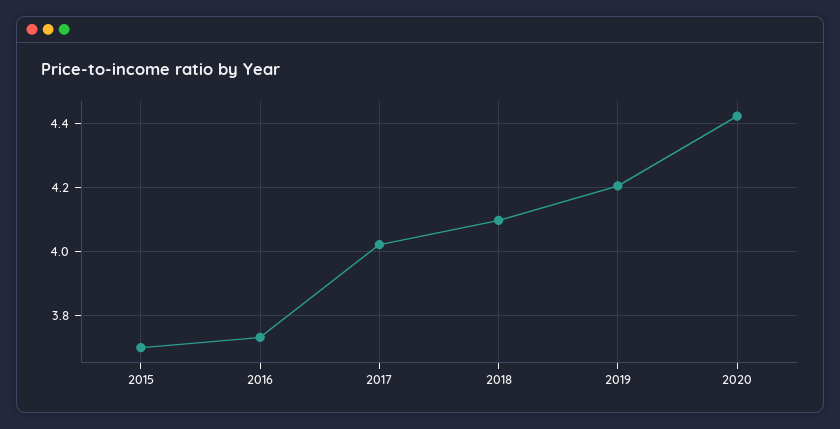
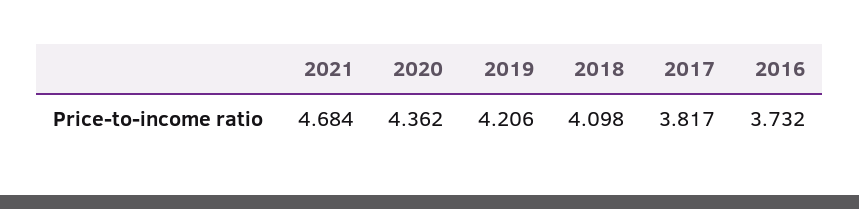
2015: 3.7 -> none
2017: 4.02 -> 3.817
2020: 4.42 -> 4.362
2021: none -> 4.684

